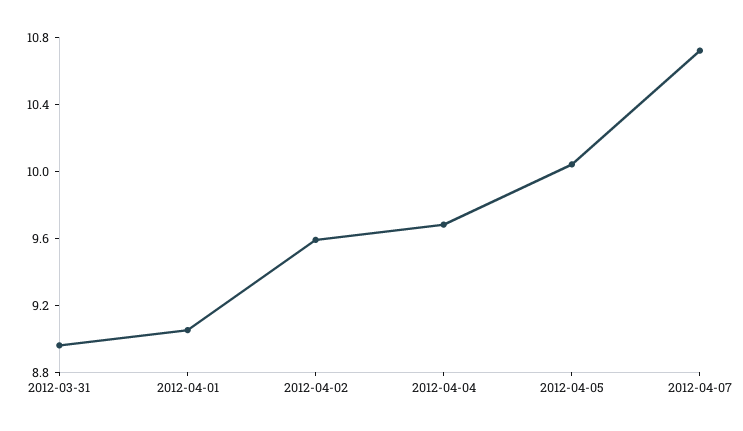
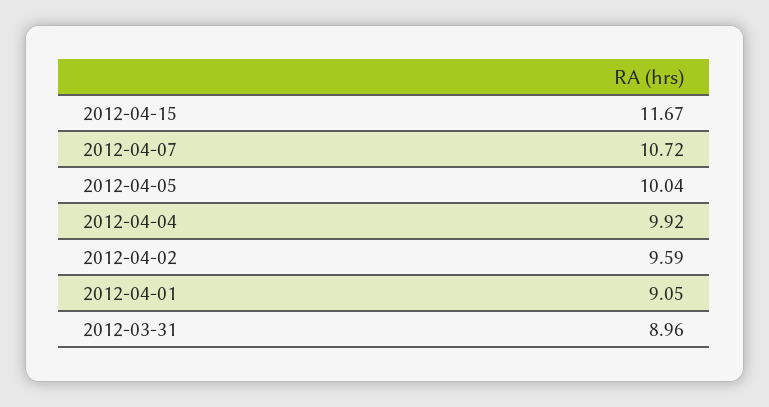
2012-04-04: 9.7 -> 9.92
2012-04-15: none -> 11.67

